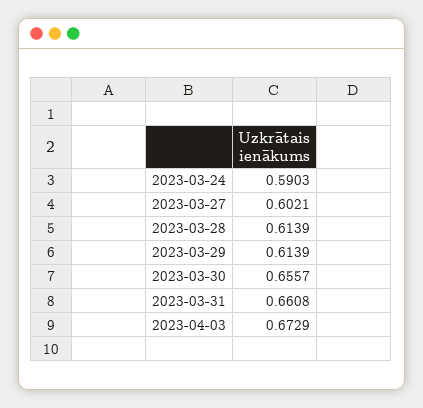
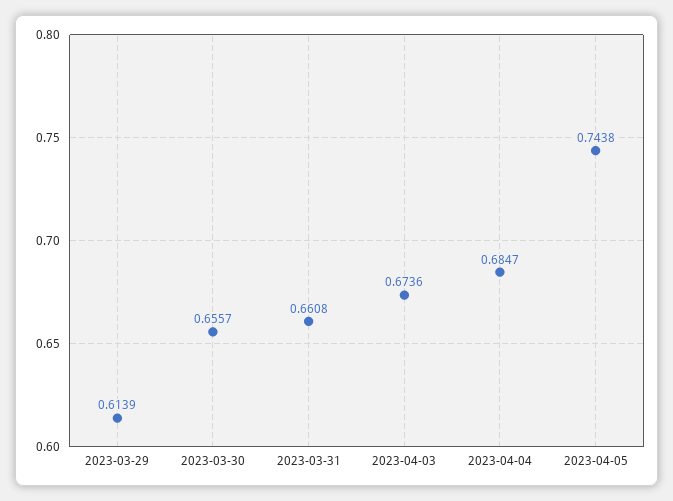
2023-03-24: 0.5903 -> none
2023-03-27: 0.6021 -> none
2023-03-28: 0.6139 -> none
2023-04-03: 0.6729 -> 0.6736
2023-04-04: none -> 0.6847
2023-04-05: none -> 0.7438

